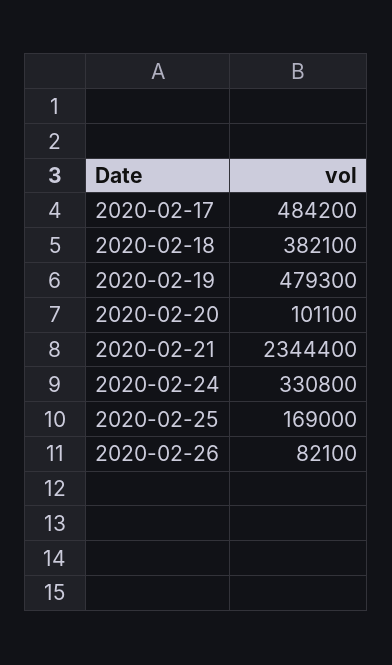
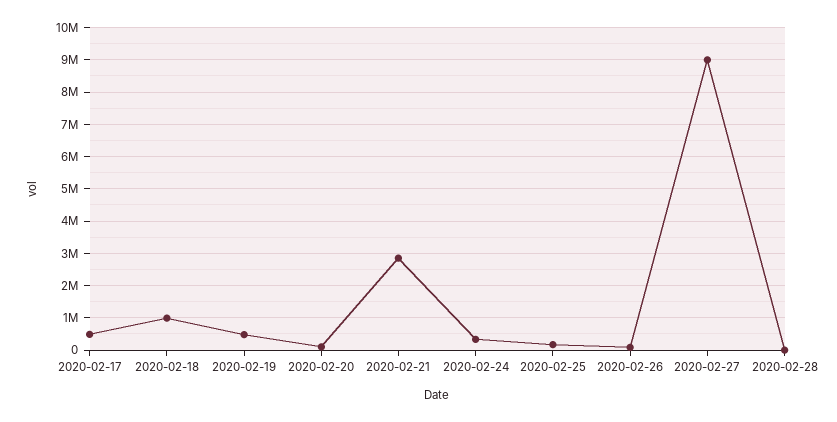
2020-02-18: 382100 -> 1000000
2020-02-21: 2344400 -> 2800000
2020-02-27: none -> 9000000
2020-02-28: none -> 0

